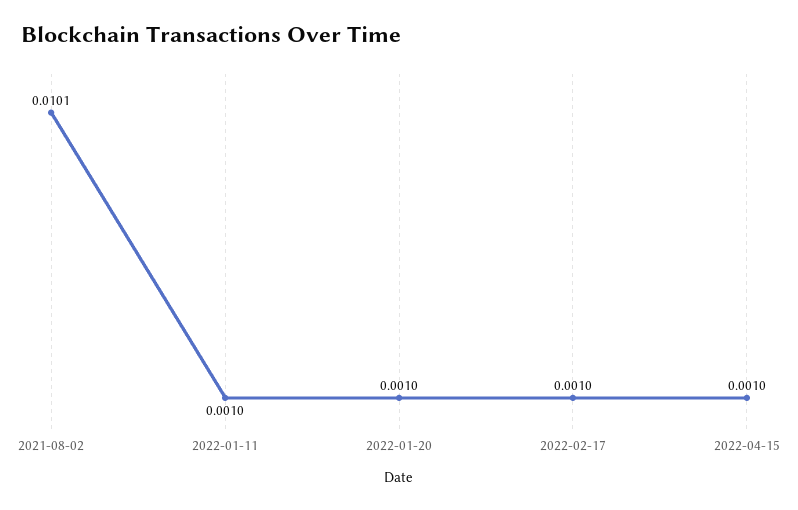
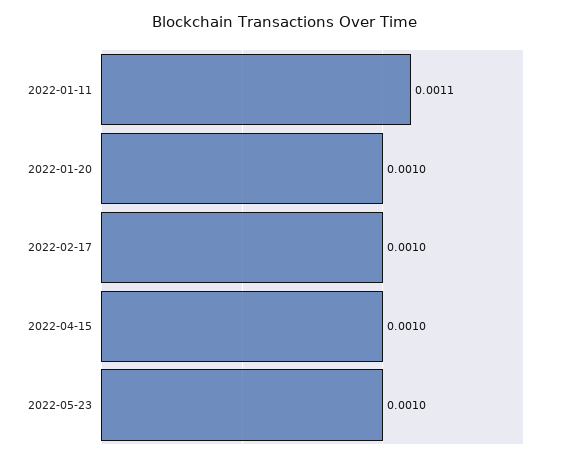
2021-08-02: 0.0101 -> none
2022-01-11: 0.001 -> 0.0011
2022-05-23: none -> 0.001

